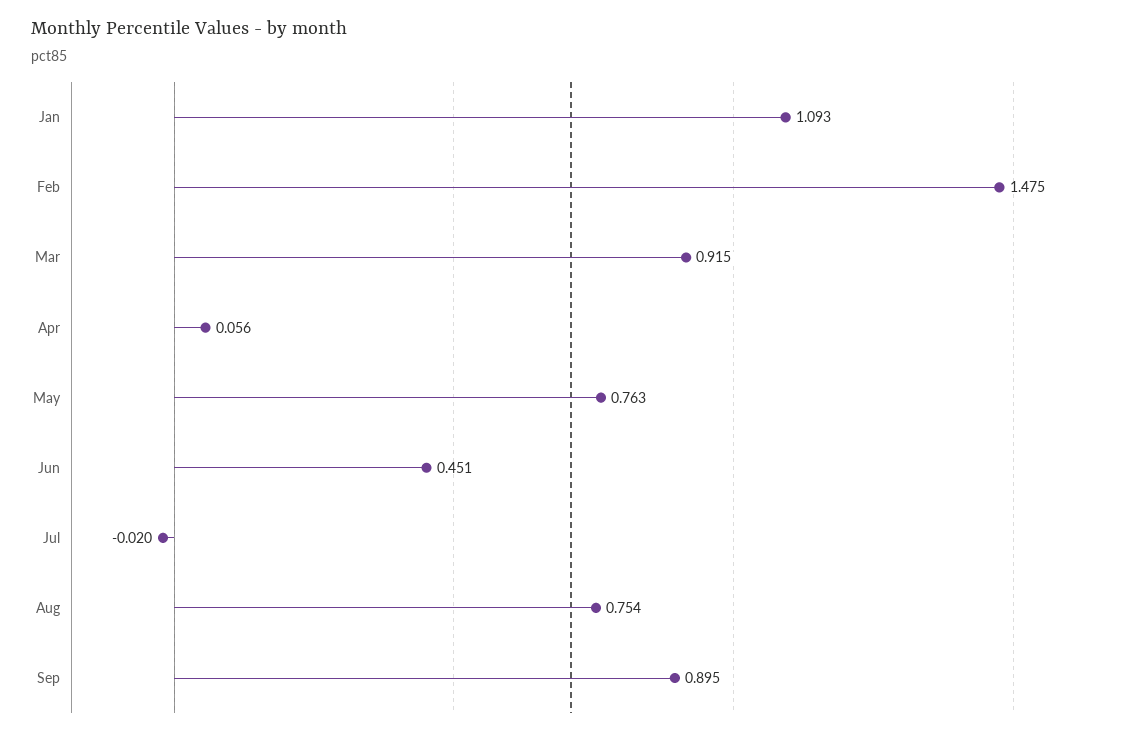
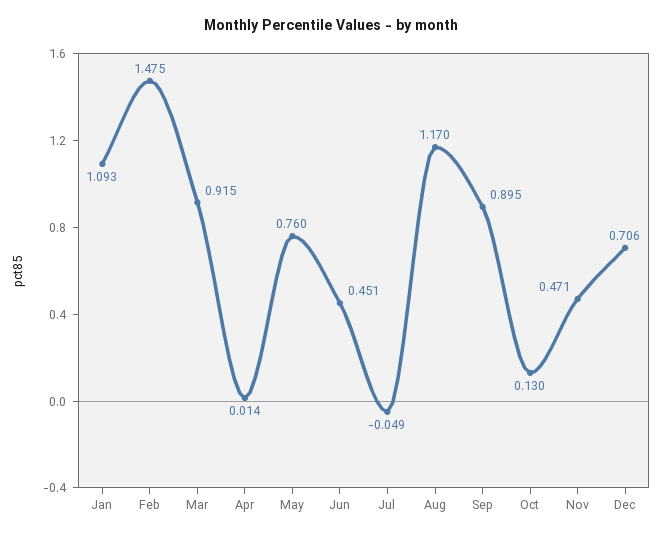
Apr: 0.056 -> 0.014
May: 0.763 -> 0.76
Jul: -0.02 -> -0.049
Aug: 0.754 -> 1.17
Oct: none -> 0.13
Nov: none -> 0.471
Dec: none -> 0.706

